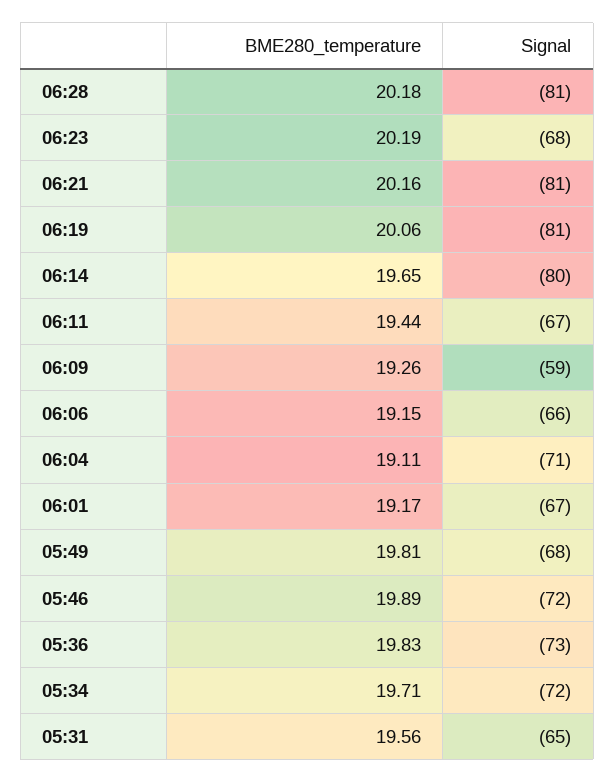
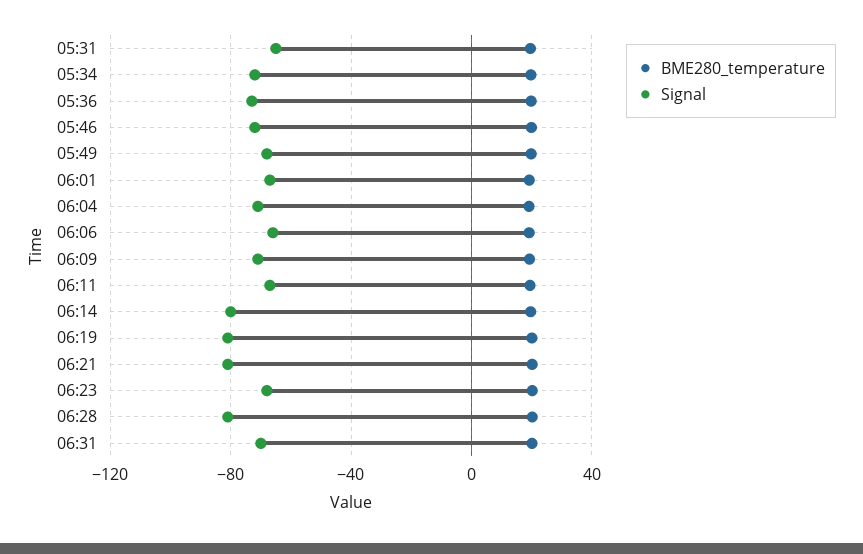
Signal, 06:09: -59 -> -70
BME280_temperature, 06:31: none -> 20
Signal, 06:31: none -> -70

